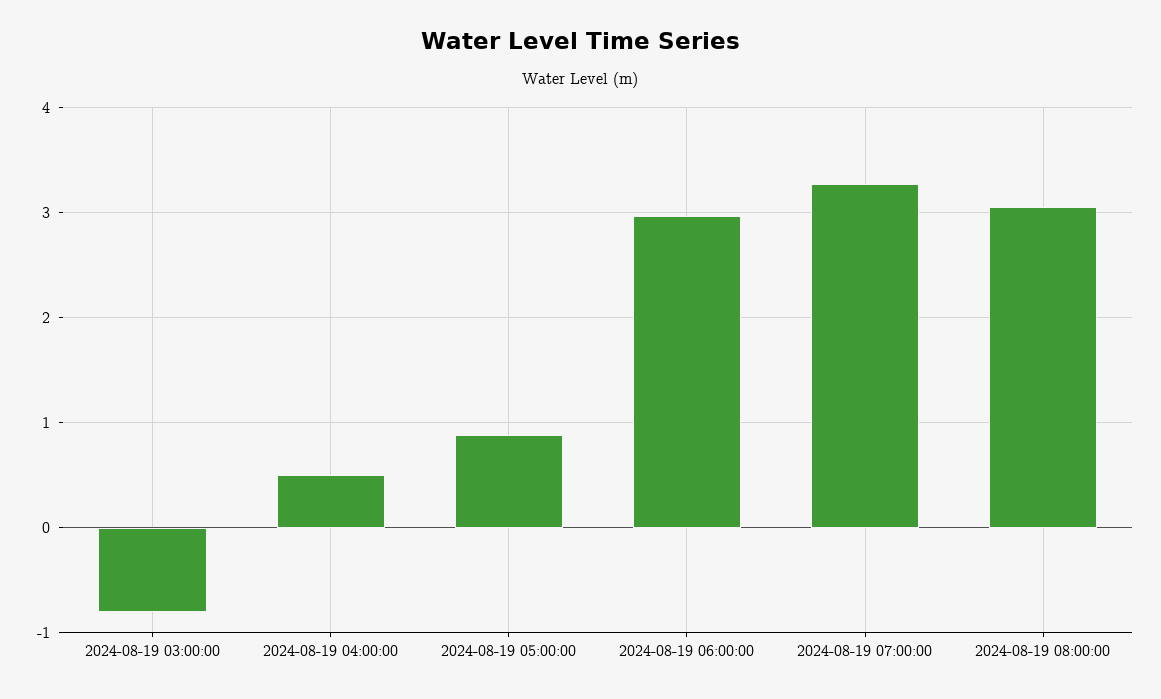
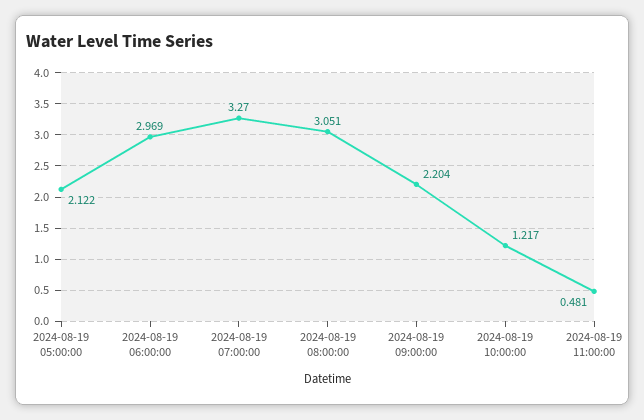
2024-08-19 03:00:00: -0.8 -> none
2024-08-19 04:00:00: 0.5 -> none
2024-08-19 05:00:00: 0.9 -> 2.122
2024-08-19 09:00:00: none -> 2.204
2024-08-19 10:00:00: none -> 1.217
2024-08-19 11:00:00: none -> 0.481

